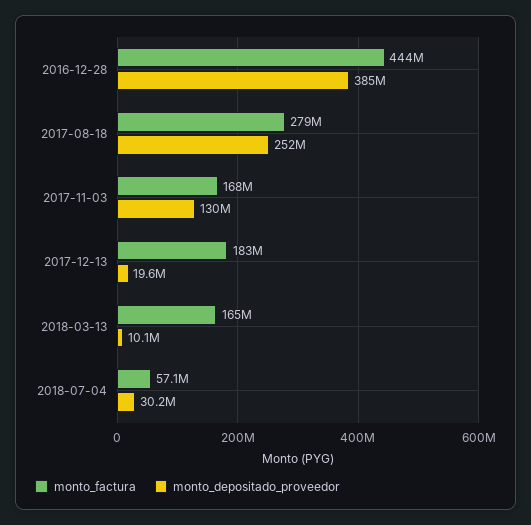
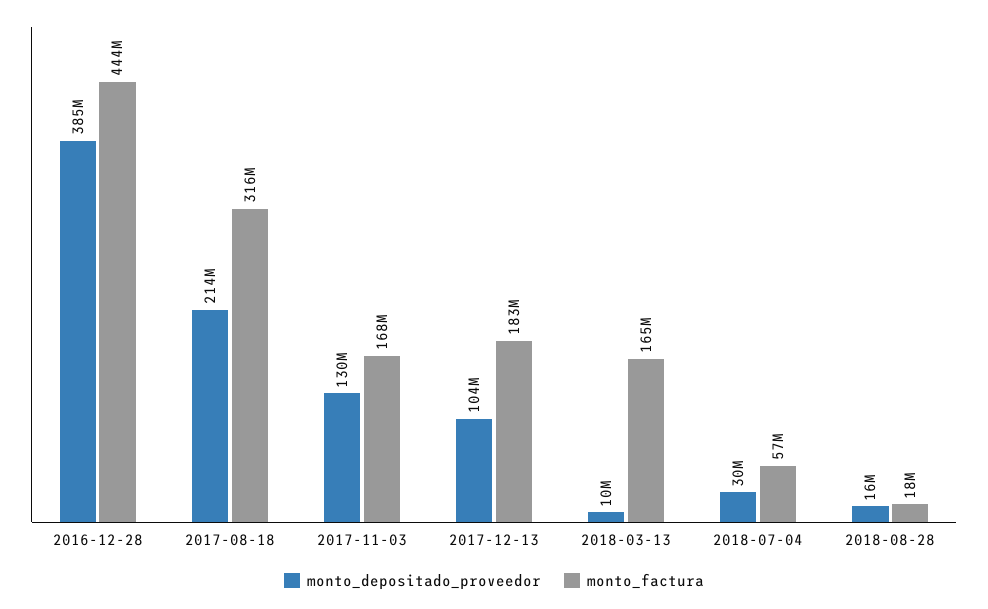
monto_factura, 2017-08-18: 279000000 -> 316000000
monto_depositado_proveedor, 2017-08-18: 252000000 -> 214000000
monto_depositado_proveedor, 2017-12-13: 19600000 -> 104000000
monto_depositado_proveedor, 2018-08-28: none -> 16000000
monto_factura, 2018-08-28: none -> 18000000

